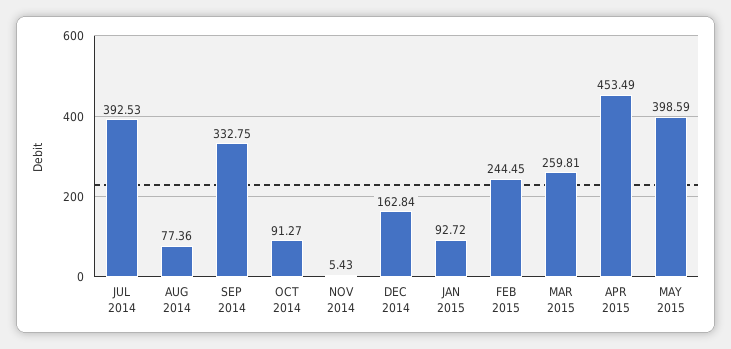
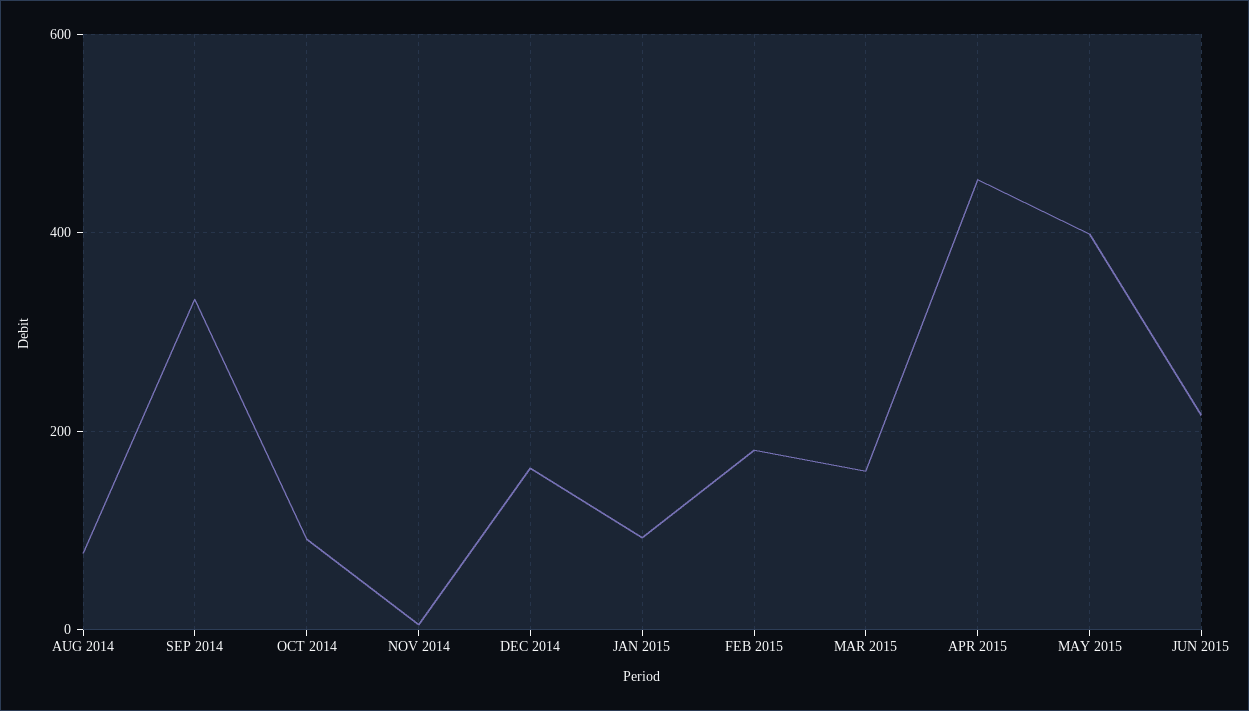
JUL 2014: 392.53 -> none
FEB 2015: 244.45 -> 180
MAR 2015: 259.81 -> 160
JUN 2015: none -> 220

